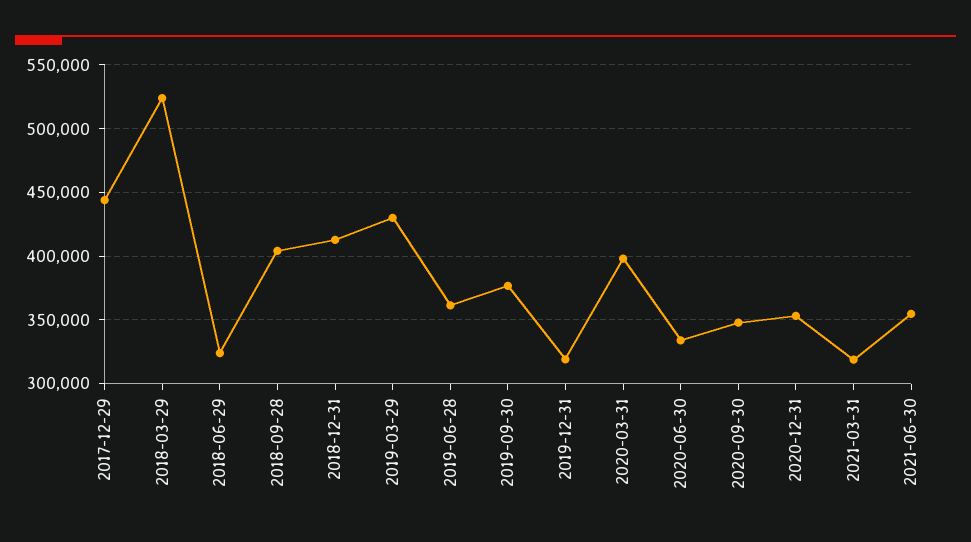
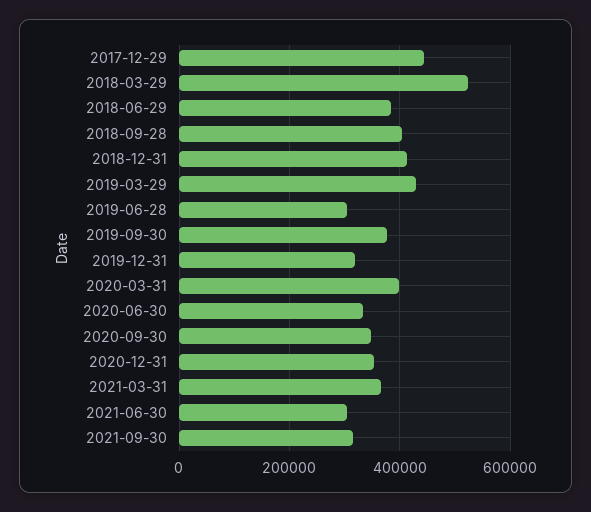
2018-06-29: 325000 -> 380000
2019-06-28: 360000 -> 300000
2021-03-31: 320000 -> 360000
2021-06-30: 355000 -> 300000
2021-09-30: none -> 320000

